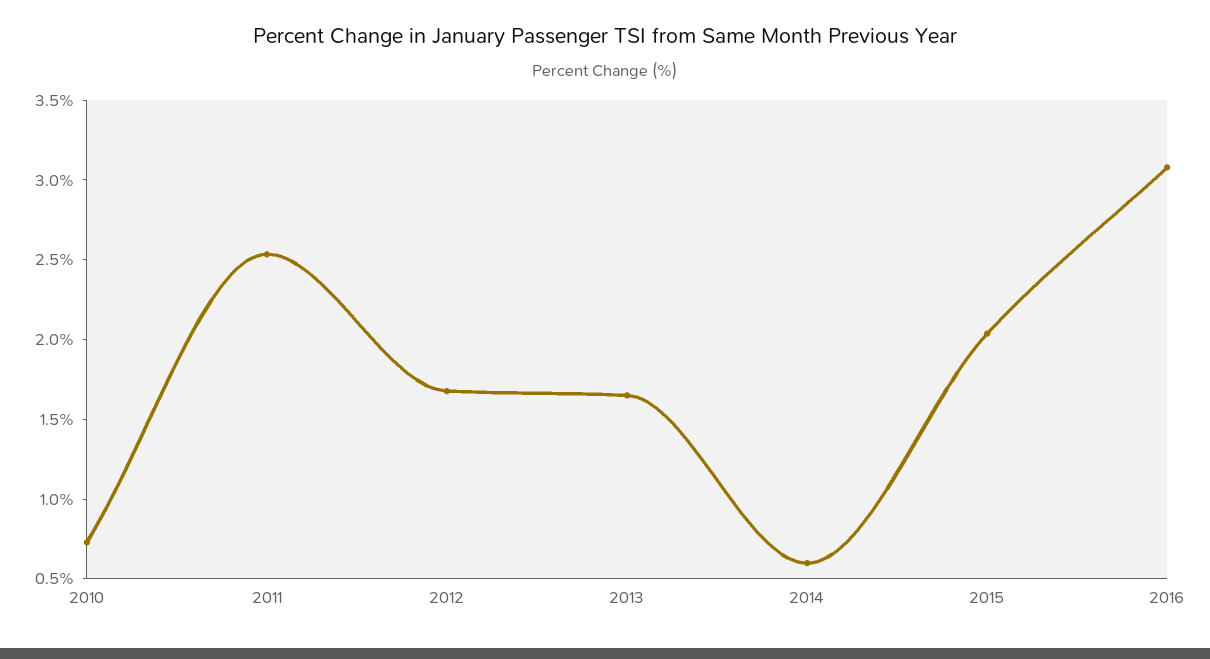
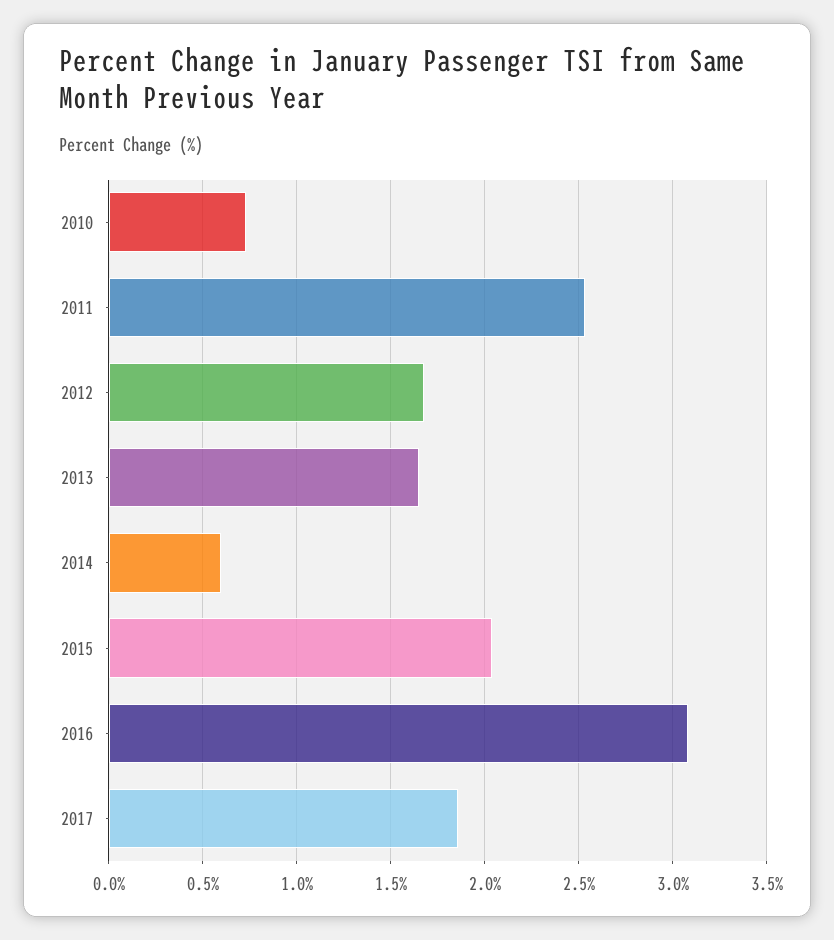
2017: none -> 1.85

